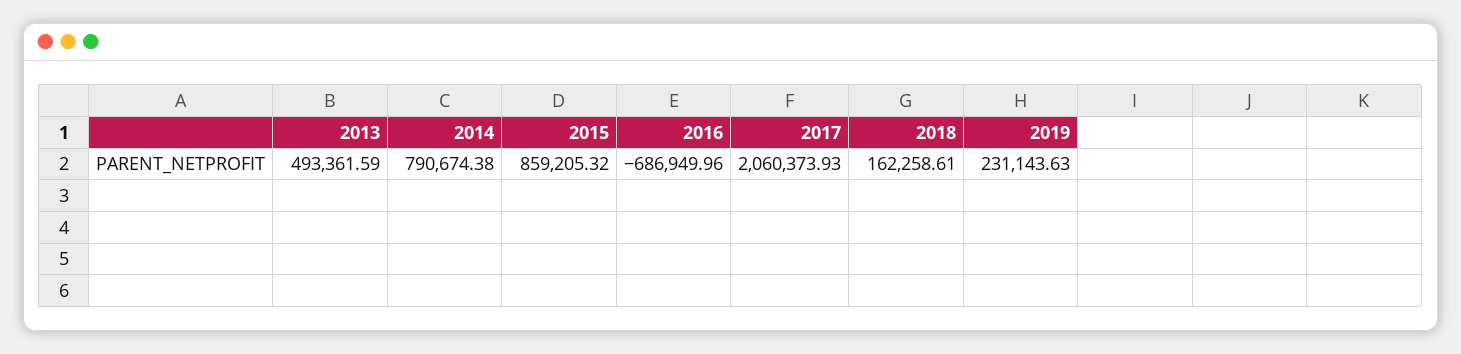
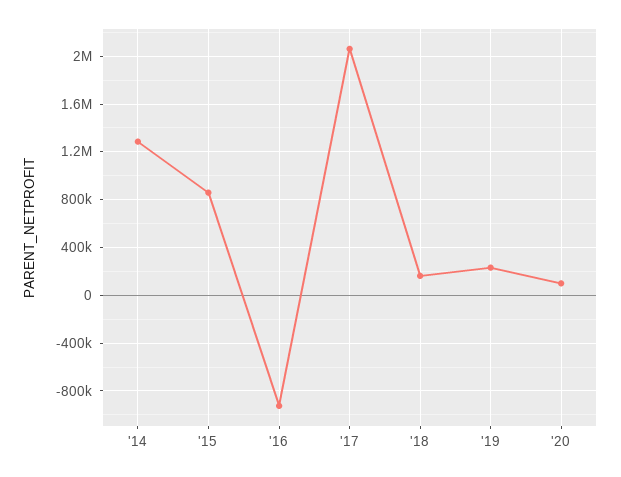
2013: 493361.59 -> none
2014: 790674.38 -> 1300000
2016: -686949.96 -> -900000
'20: none -> 100000

